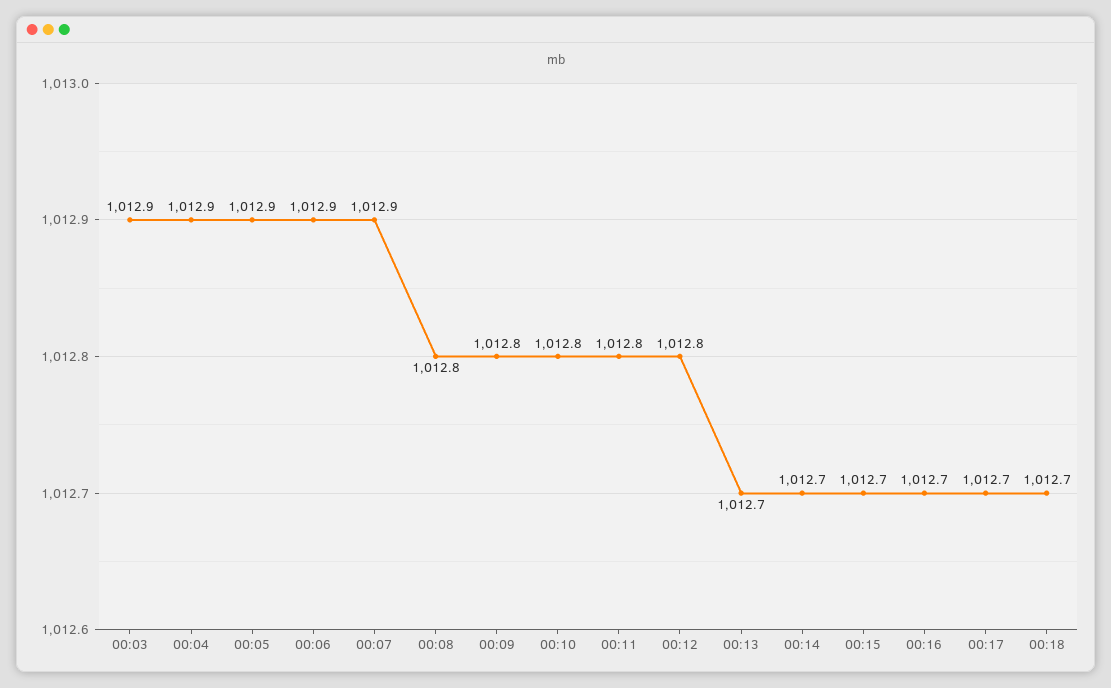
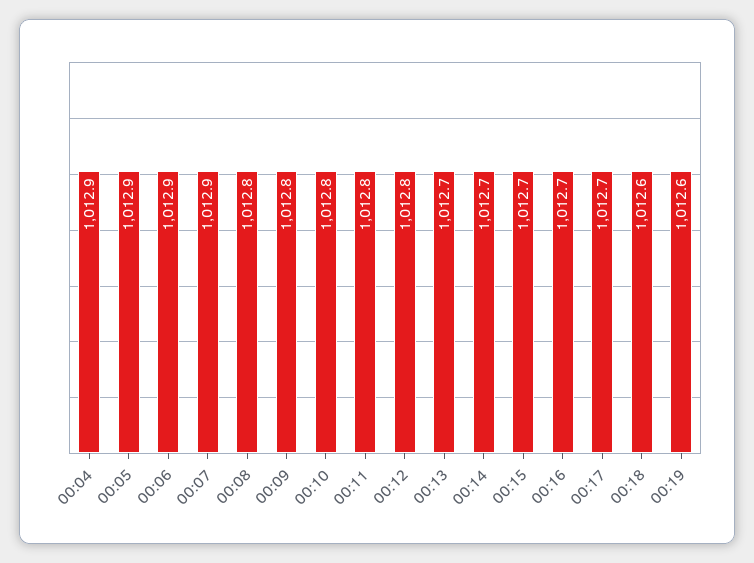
00:03: 1012.9 -> none
00:18: 1012.7 -> 1012.6
00:19: none -> 1012.6

